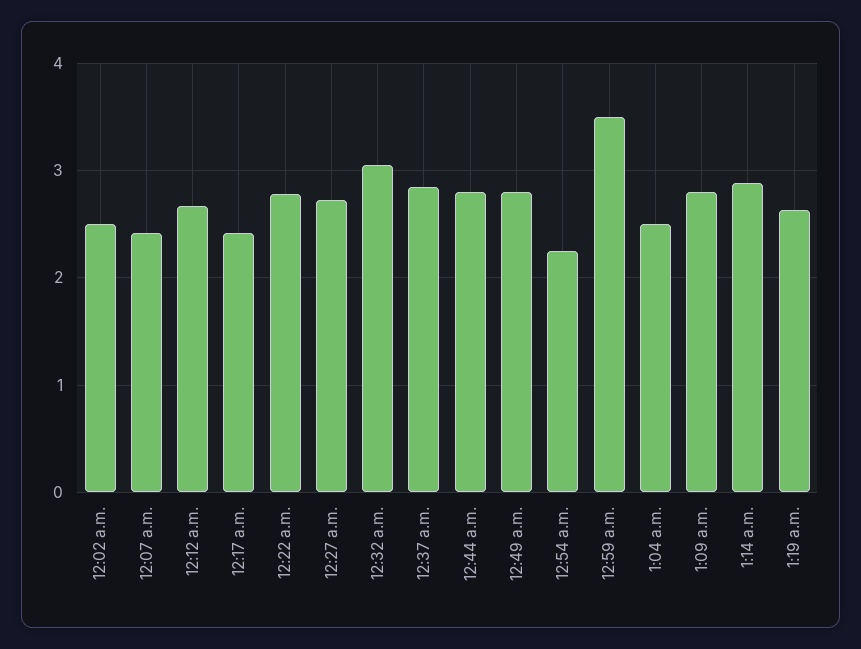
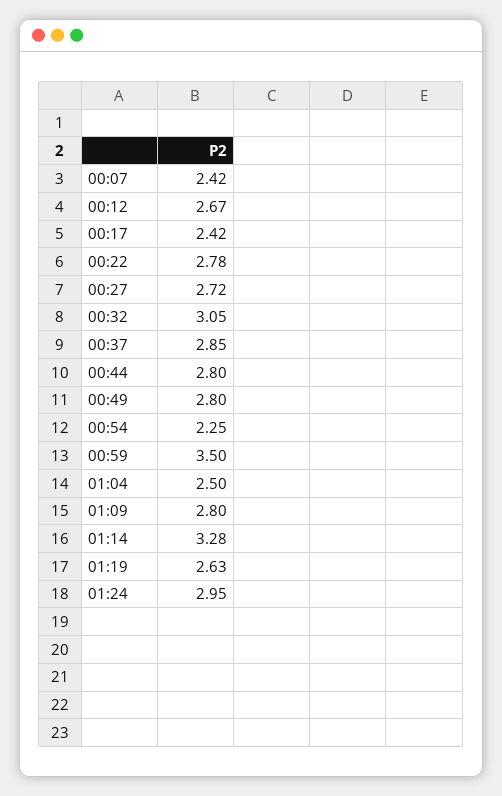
12:02 a.m.: 2.5 -> none
1:14 a.m.: 2.9 -> 3.28
01:24: none -> 2.95

